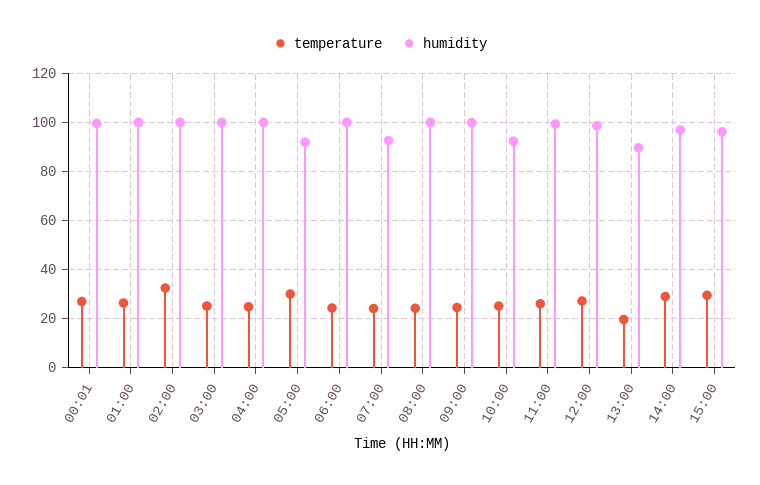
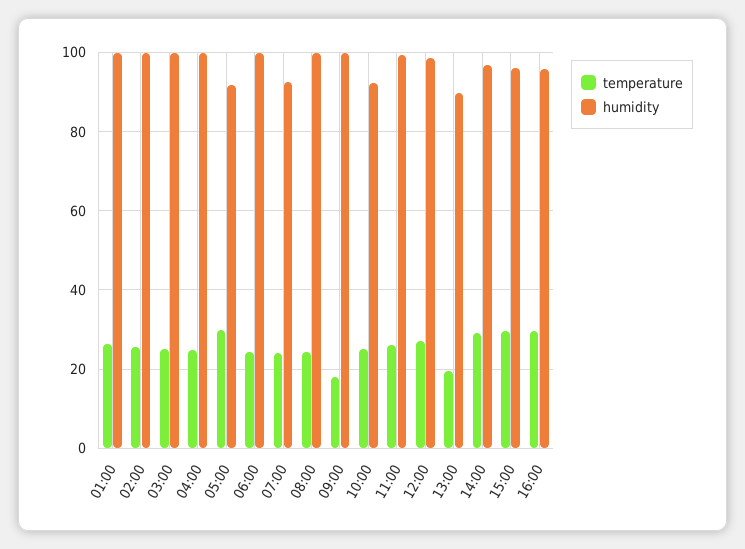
temperature, 00:01: 27.5 -> none
humidity, 00:01: 100 -> none
temperature, 02:00: 32.5 -> 26
temperature, 09:00: 25 -> 18
temperature, 16:00: none -> 30
humidity, 16:00: none -> 96

